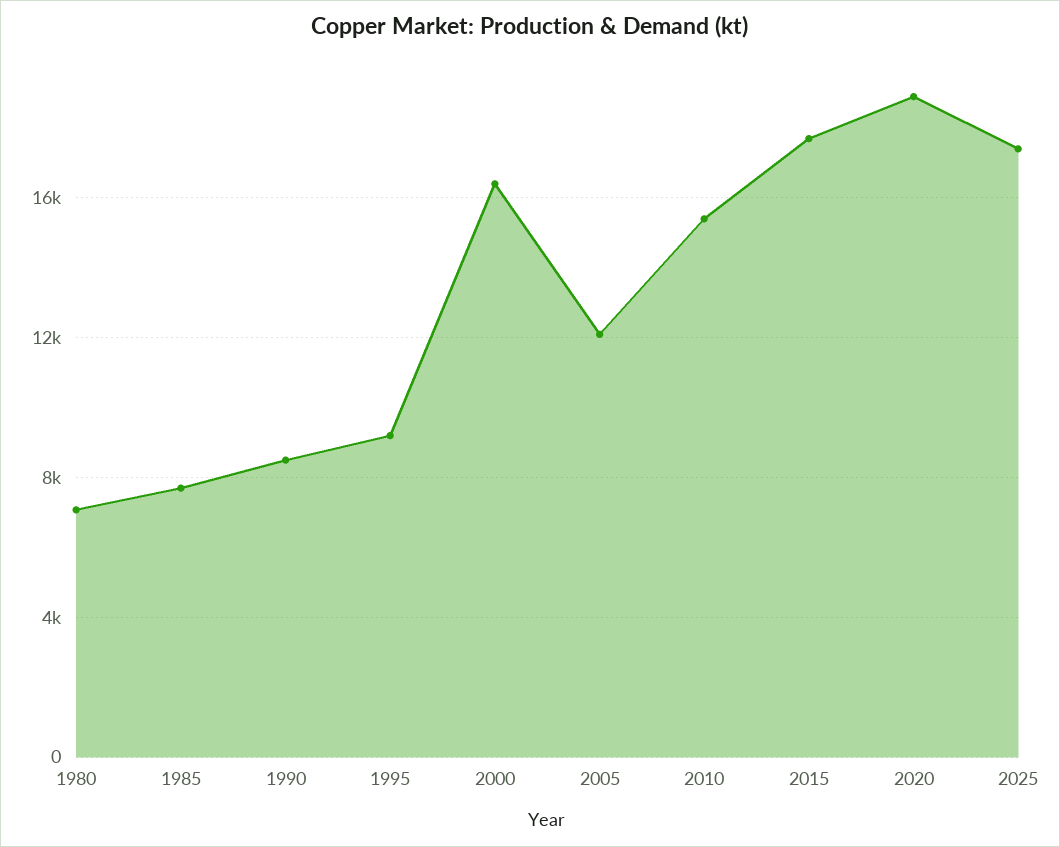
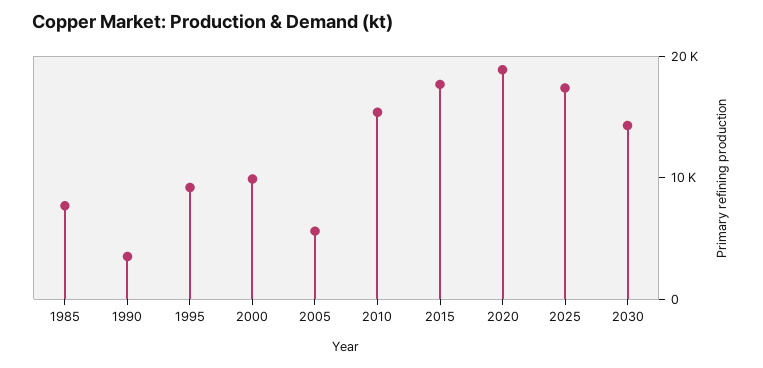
1980: 7000 -> none
1990: 8500 -> 4000
2000: 16500 -> 10000
2005: 12000 -> 6000
2030: none -> 14000

